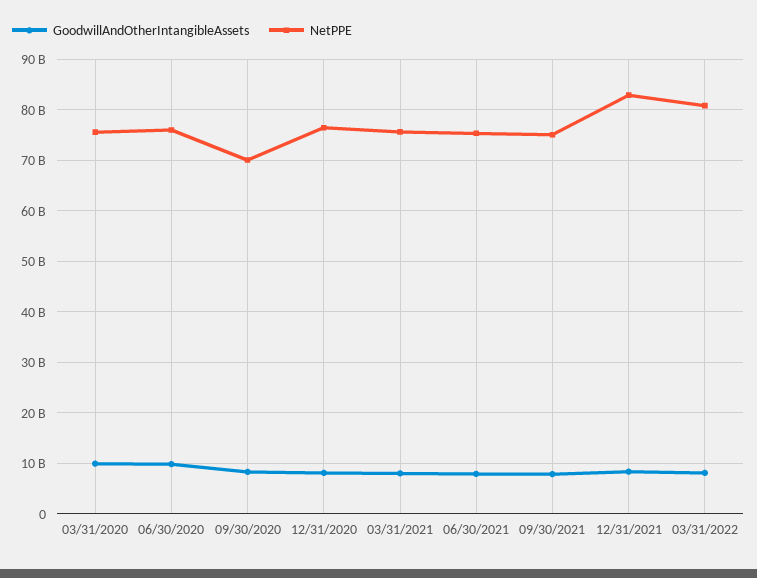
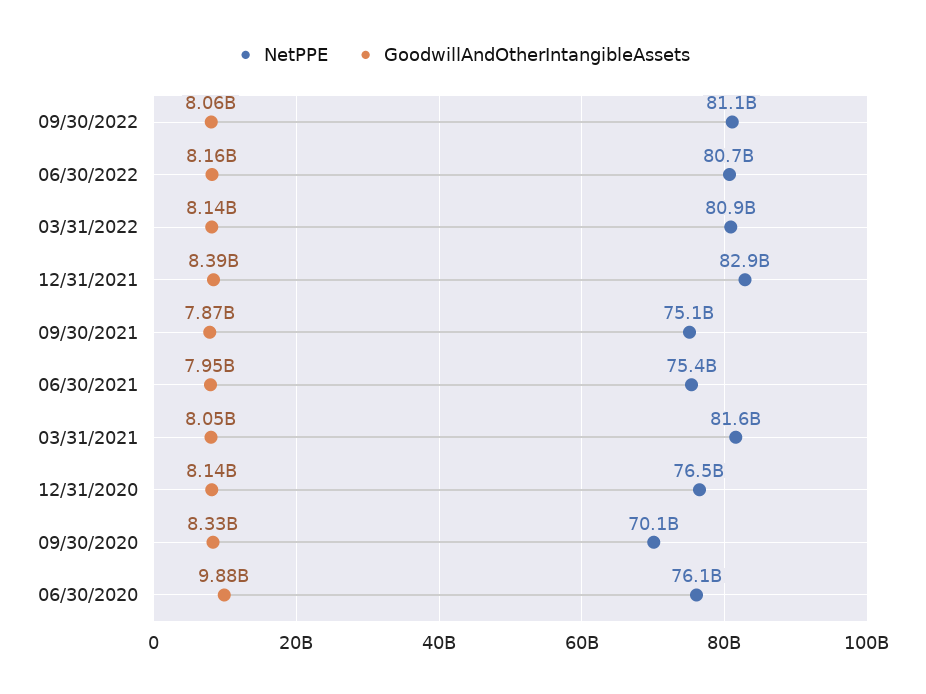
GoodwillAndOtherIntangibleAssets, 03/31/2020: 10000000000 -> none
NetPPE, 03/31/2020: 76000000000 -> none
NetPPE, 03/31/2021: 76000000000 -> 81600000000
NetPPE, 09/30/2022: none -> 81100000000
GoodwillAndOtherIntangibleAssets, 09/30/2022: none -> 8060000000
NetPPE, 06/30/2022: none -> 80700000000
GoodwillAndOtherIntangibleAssets, 06/30/2022: none -> 8160000000

